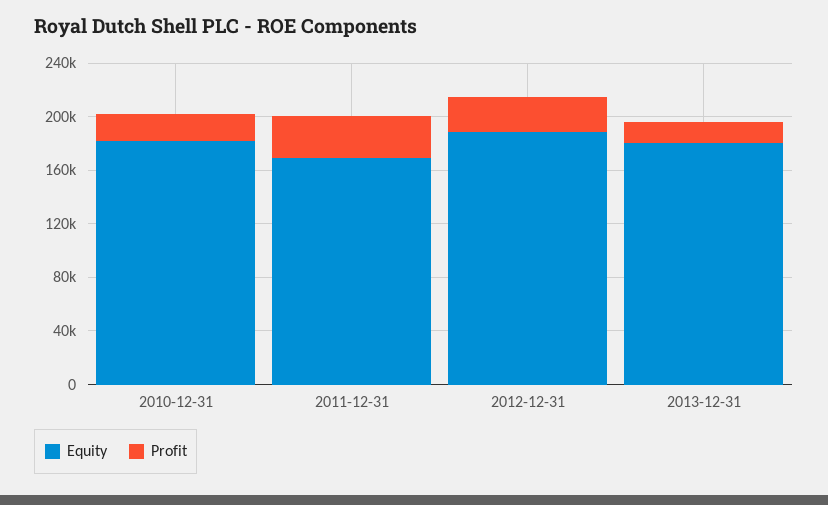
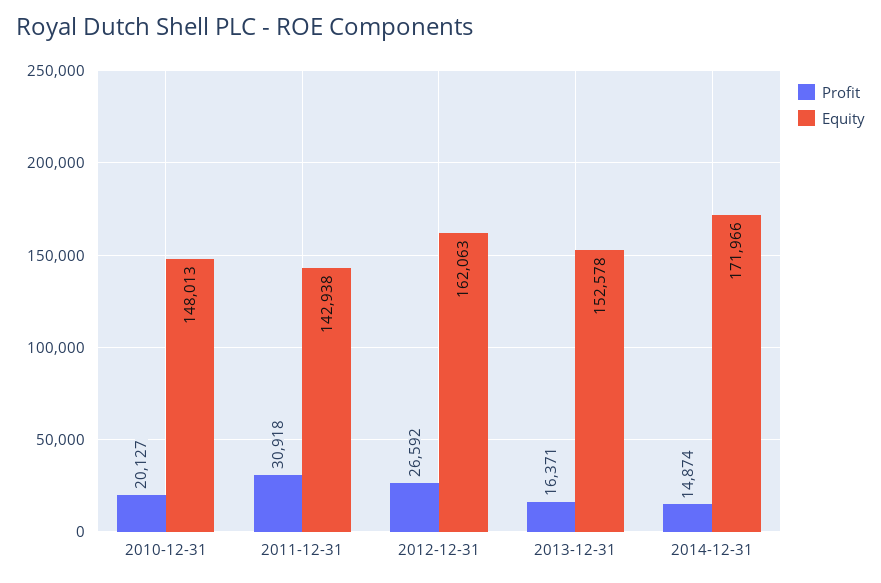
Equity, 2010-12-31: 180000 -> 148013
Equity, 2011-12-31: 170000 -> 142938
Equity, 2012-12-31: 190000 -> 162063
Equity, 2013-12-31: 180000 -> 152578
Profit, 2014-12-31: none -> 14874
Equity, 2014-12-31: none -> 171966

